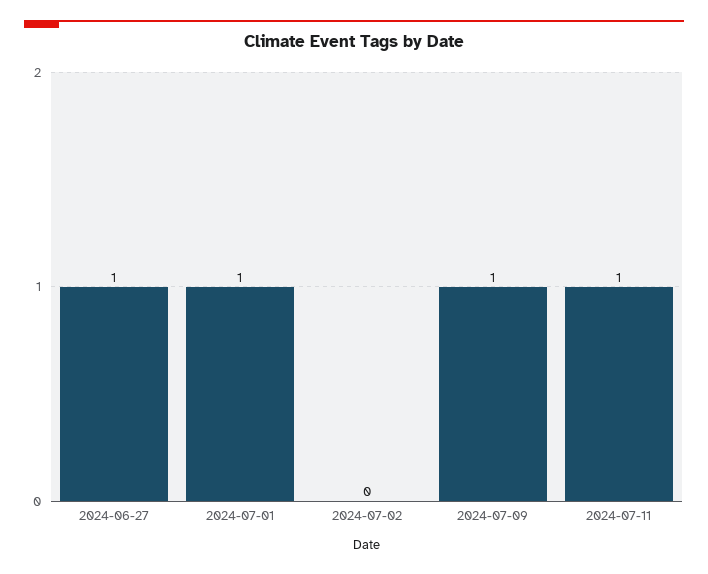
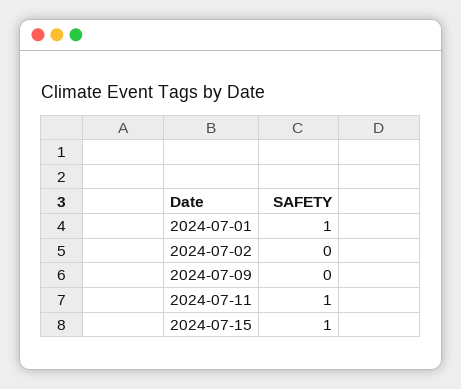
2024-06-27: 1 -> none
2024-07-09: 1 -> 0
2024-07-15: none -> 1

